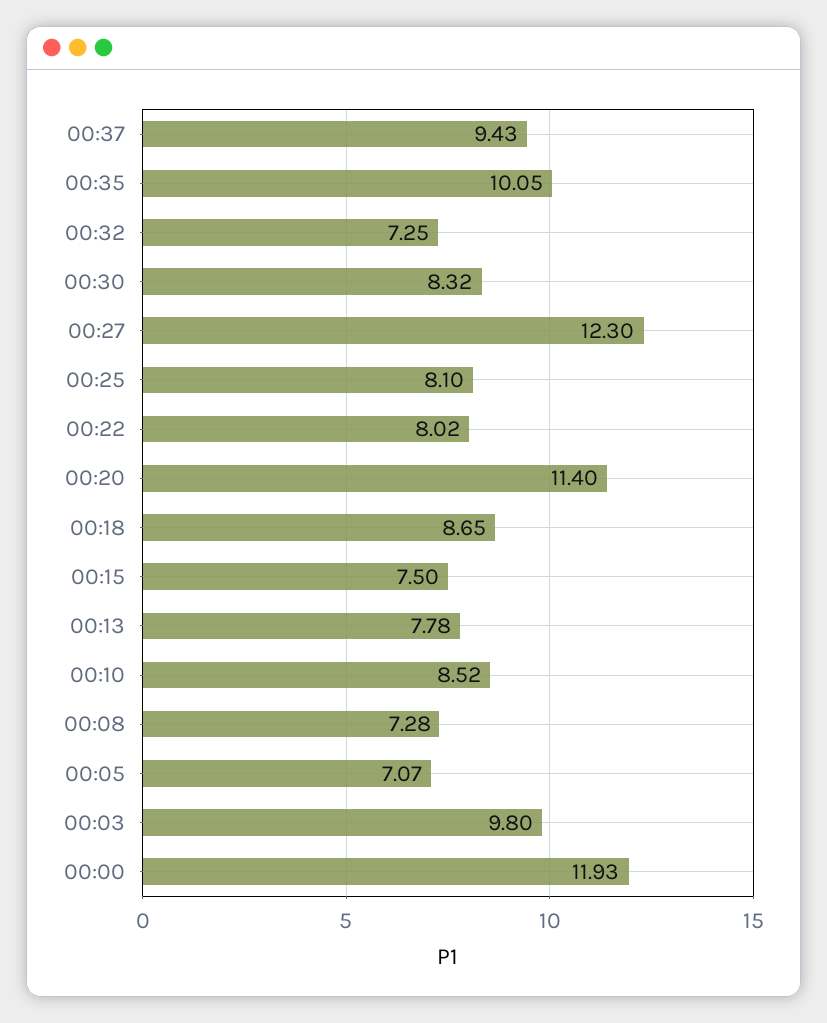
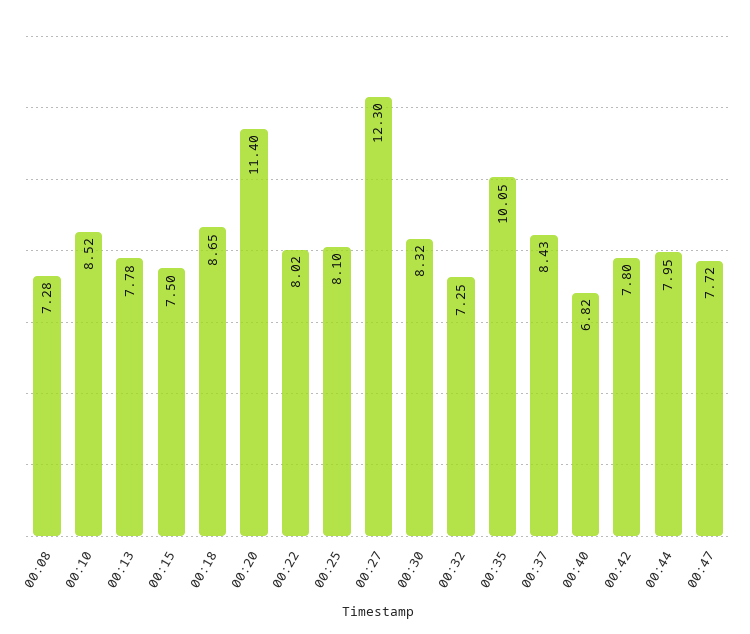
00:37: 9.43 -> 8.43
00:05: 7.07 -> none
00:03: 9.8 -> none
00:00: 11.93 -> none
00:40: none -> 6.82
00:42: none -> 7.8
00:44: none -> 7.95
00:47: none -> 7.72

